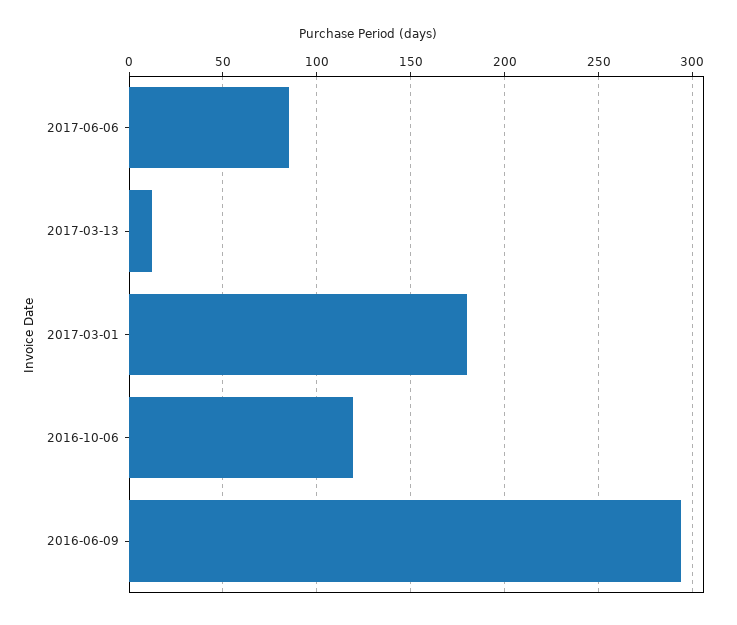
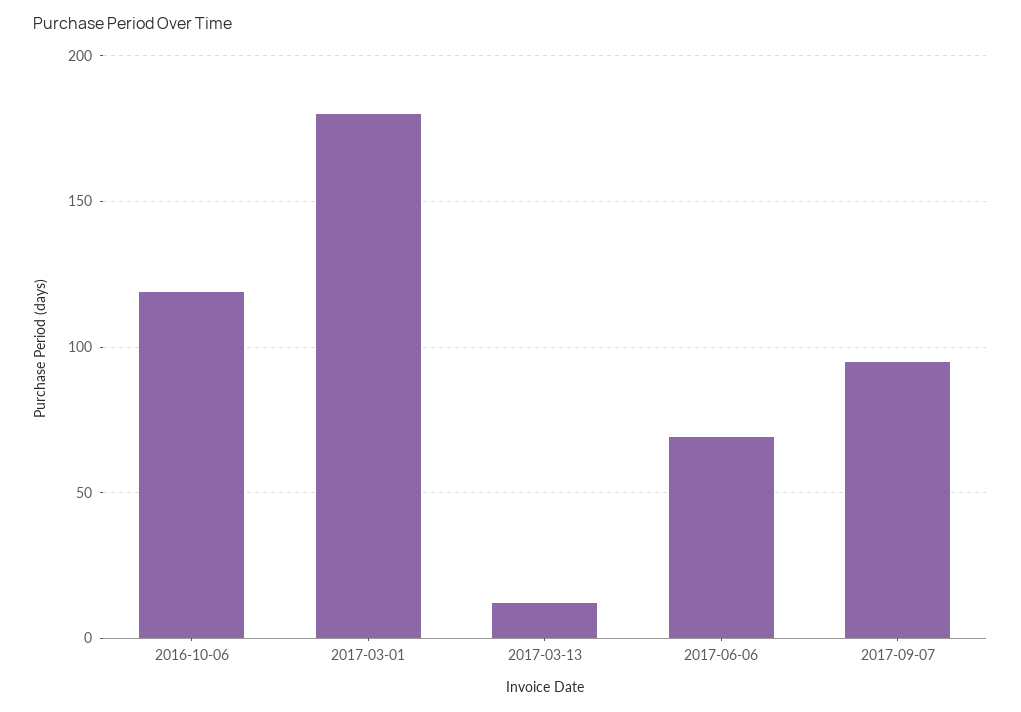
2017-06-06: 85 -> 70
2016-06-09: 295 -> none
2017-09-07: none -> 95

